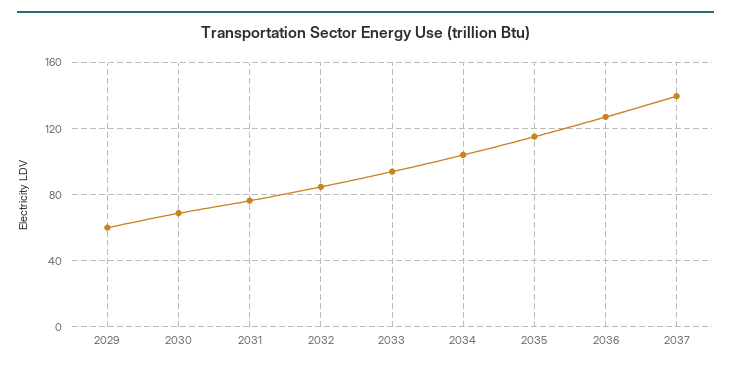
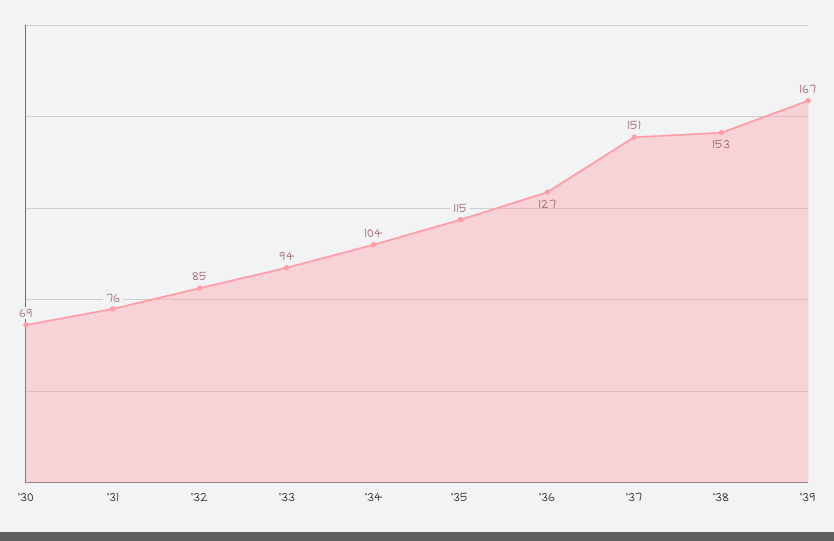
2029: 60 -> none
2037: 140 -> 151
'38: none -> 153
'39: none -> 167

